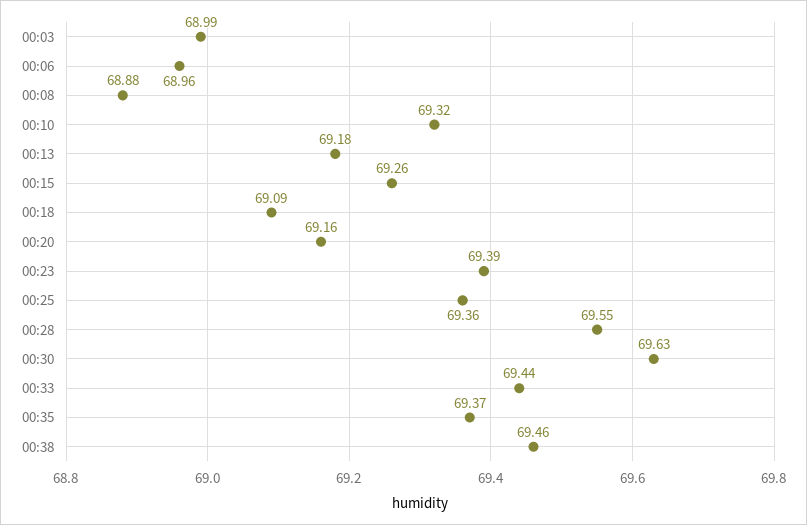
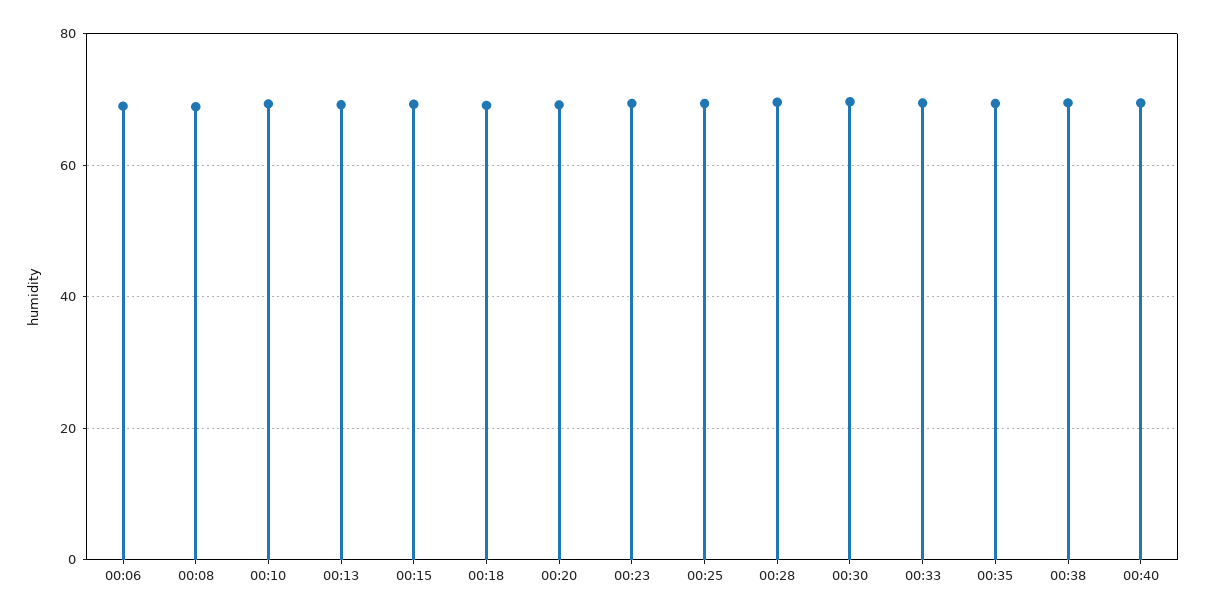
00:03: 68.99 -> none
00:40: none -> 70

